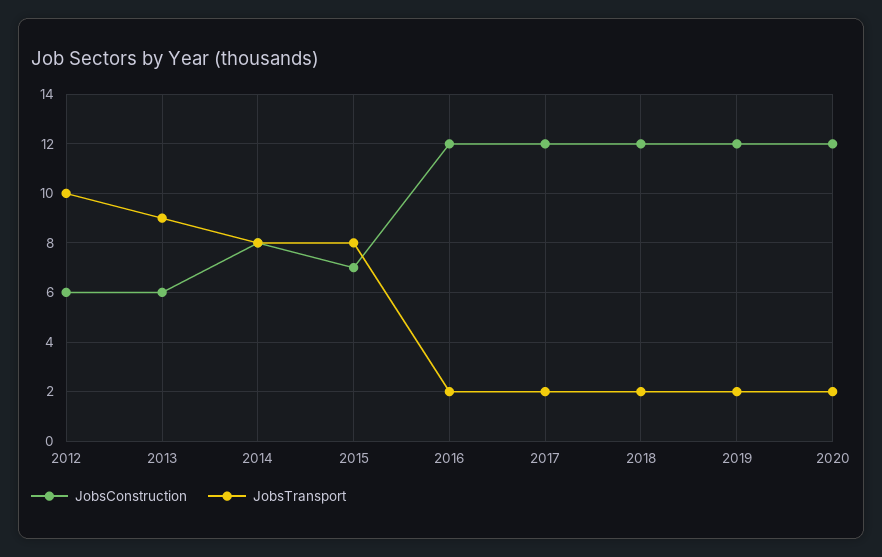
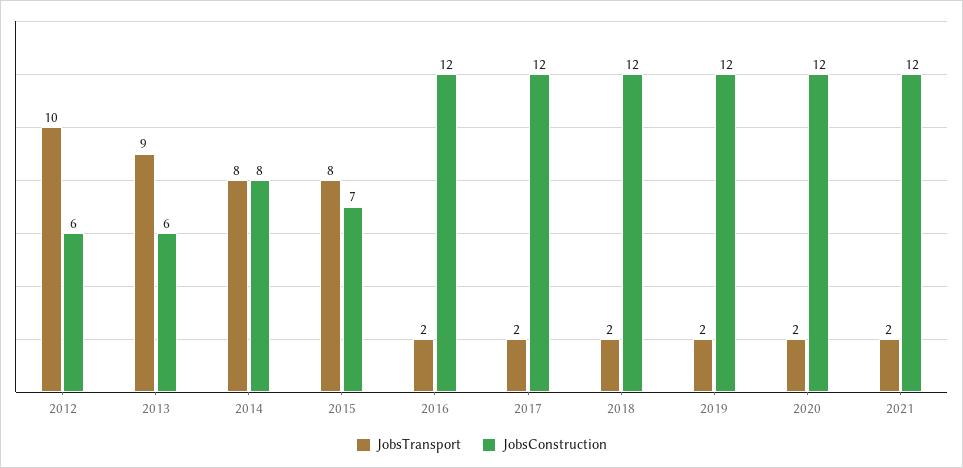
JobsTransport, 2021: none -> 2
JobsConstruction, 2021: none -> 12

